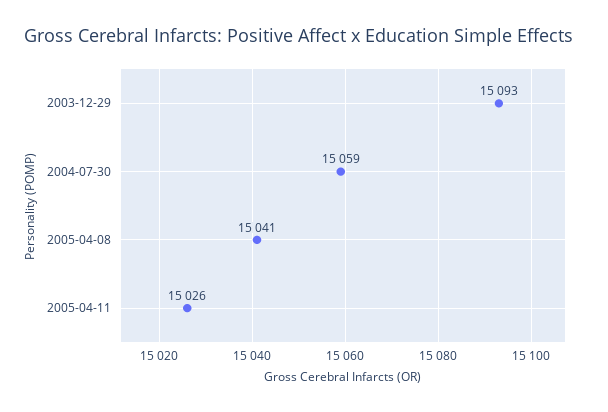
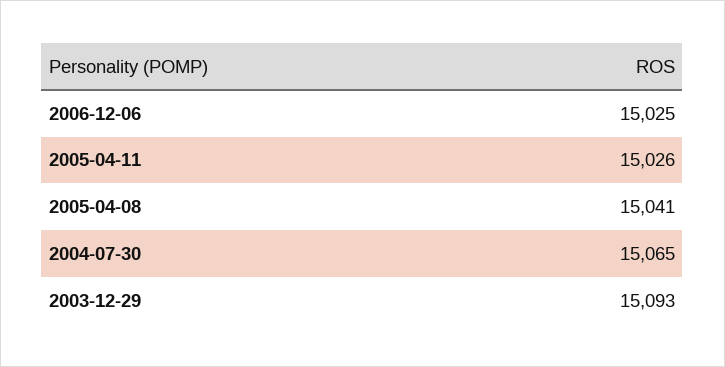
2004-07-30: 15059 -> 15065
2006-12-06: none -> 15025

